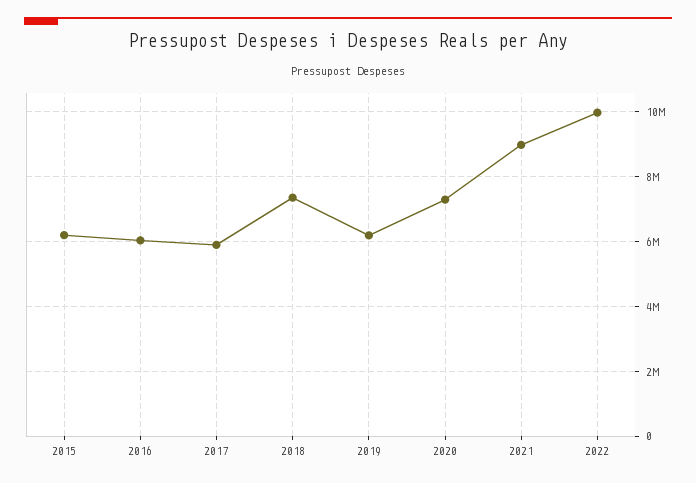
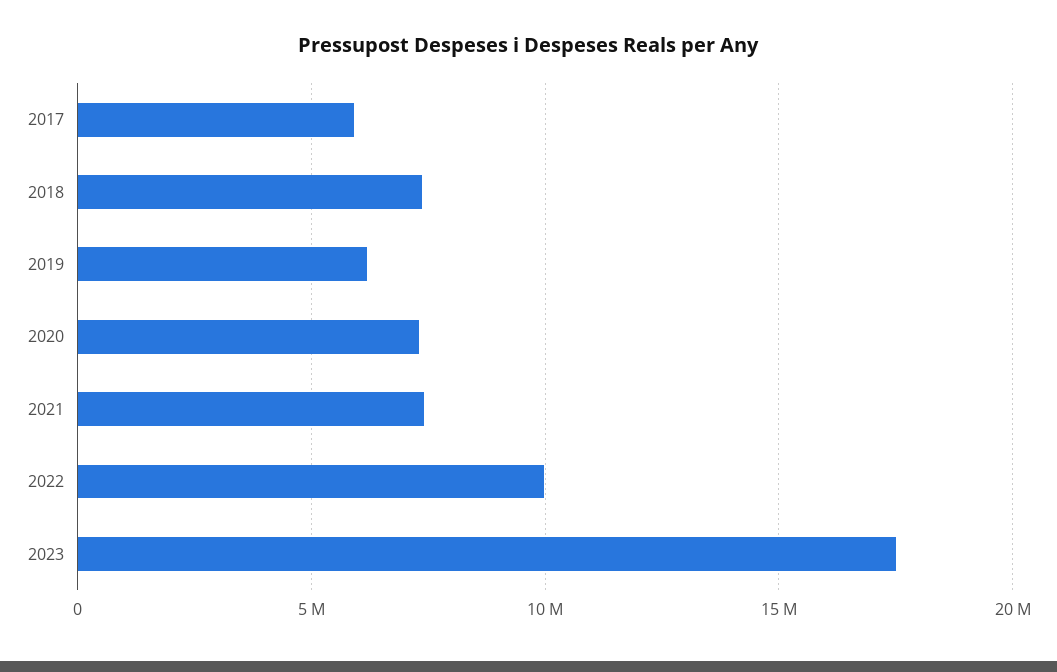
2015: 6200000 -> none
2016: 6000000 -> none
2021: 9000000 -> 7500000
2023: none -> 17500000

